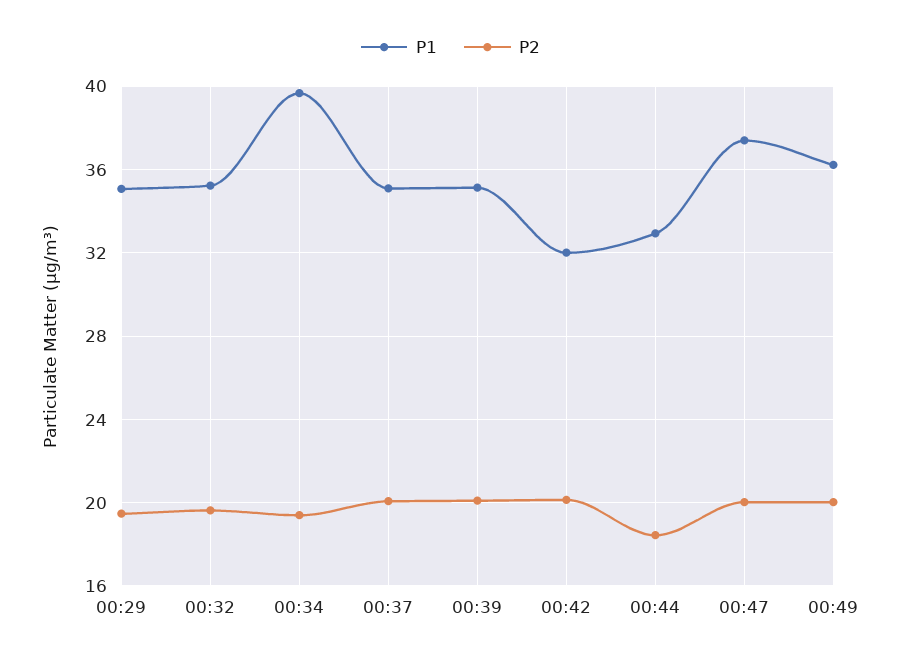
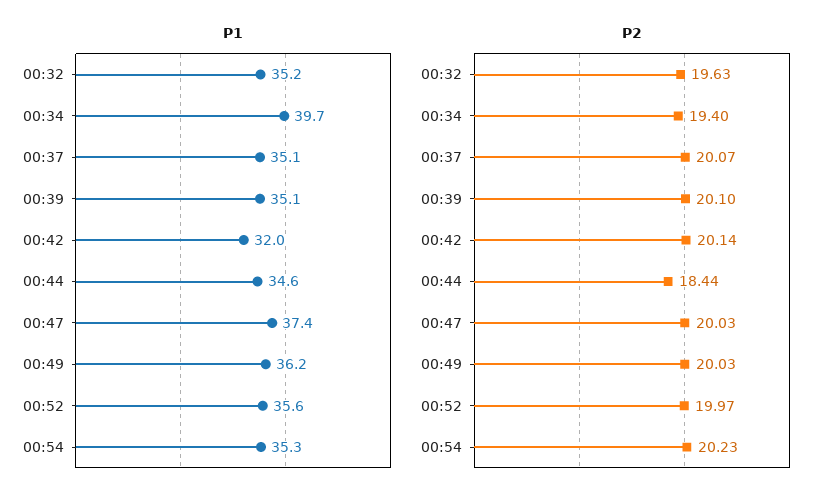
P1, 00:29: 35 -> none
P2, 00:29: 19.5 -> none
P1, 00:44: 33 -> 34.6
P1, 00:52: none -> 35.6
P1, 00:54: none -> 35.3
P2, 00:52: none -> 19.97
P2, 00:54: none -> 20.23

